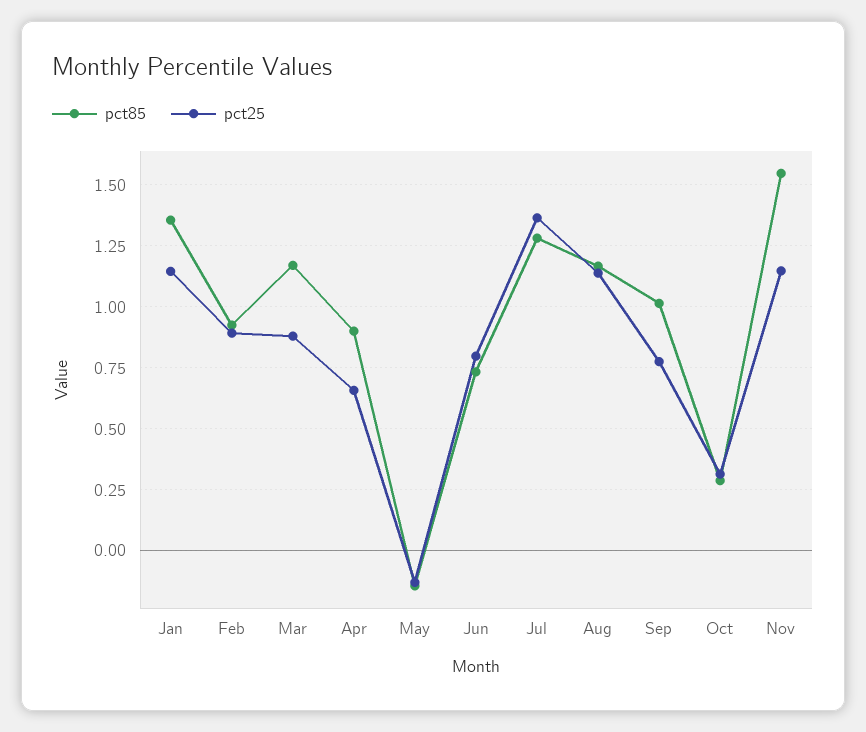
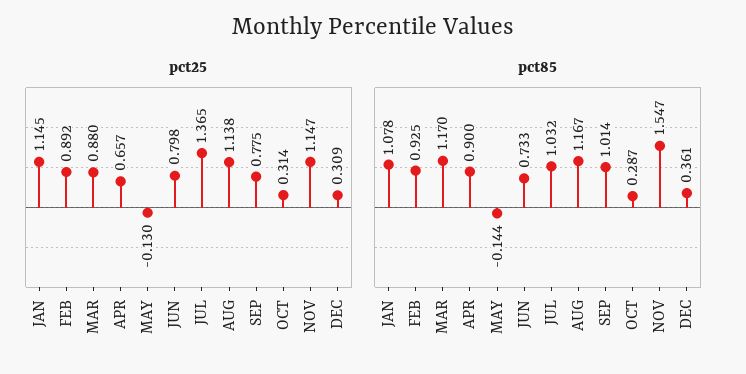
pct85, Jan: 1.35 -> 1.078
pct85, Jul: 1.275 -> 1.032
pct25, DEC: none -> 0.309
pct85, DEC: none -> 0.361

